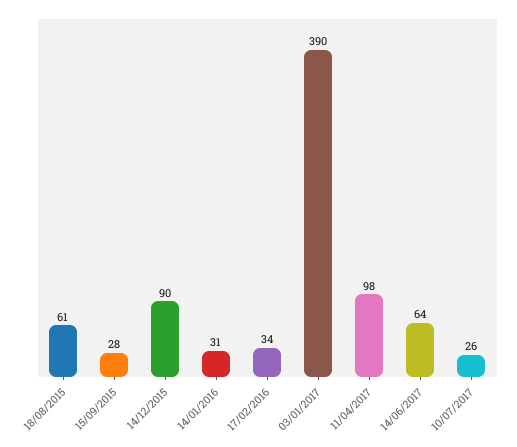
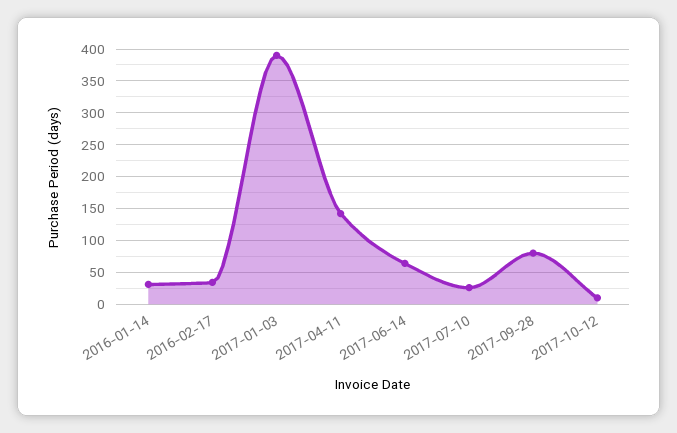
18/08/2015: 61 -> none
15/09/2015: 28 -> none
14/12/2015: 90 -> none
11/04/2017: 98 -> 140
2017-09-28: none -> 80
2017-10-12: none -> 10

